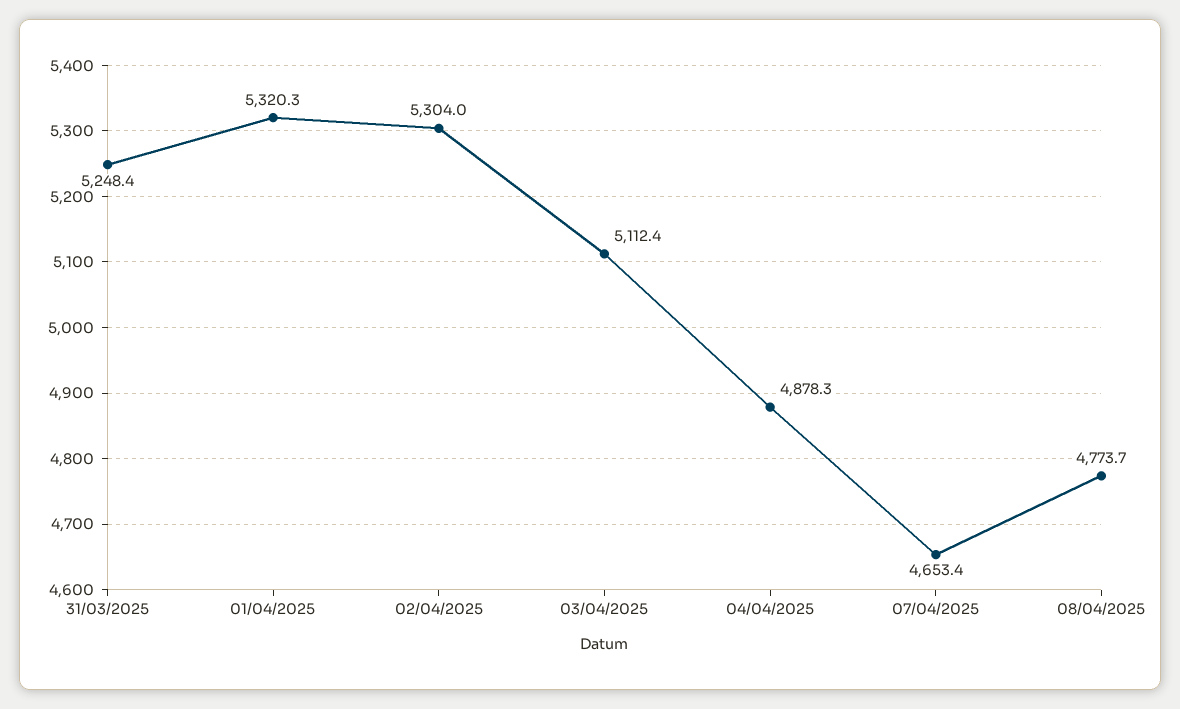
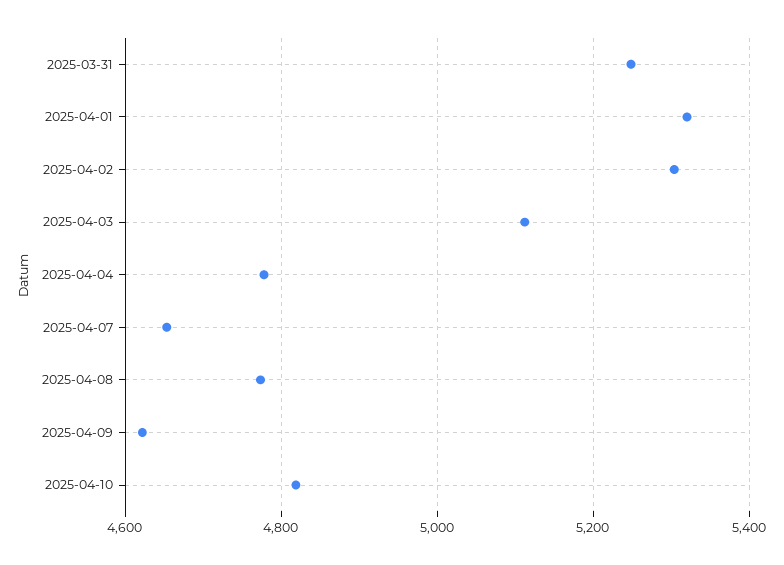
04/04/2025: 4878.3 -> 4780
2025-04-09: none -> 4620
2025-04-10: none -> 4820

